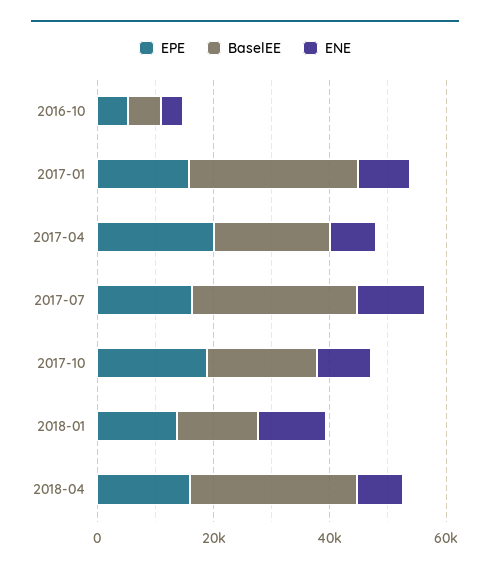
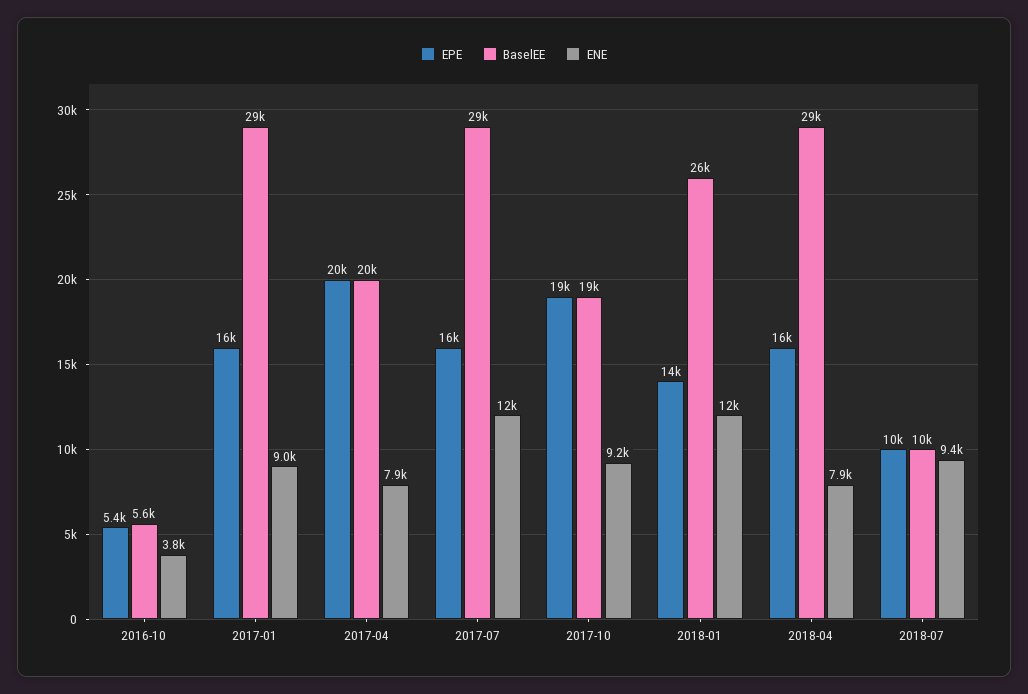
BaselEE, 2018-01: 15000 -> 26000
EPE, 2018-07: none -> 10000
BaselEE, 2018-07: none -> 10000
ENE, 2018-07: none -> 9400

